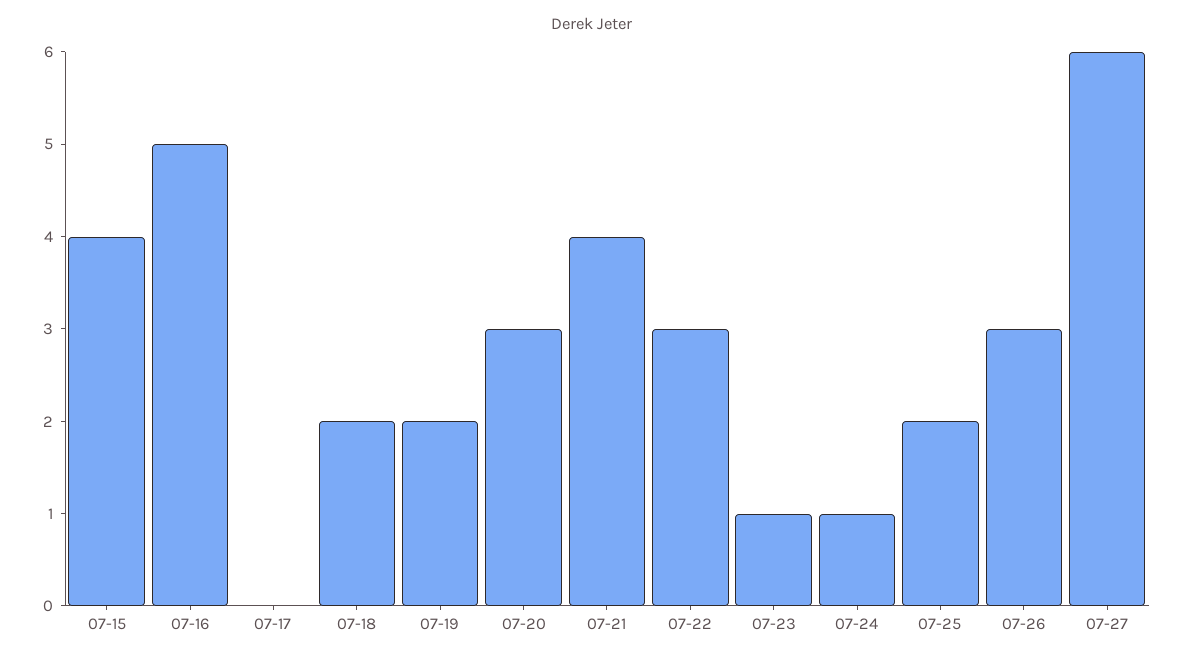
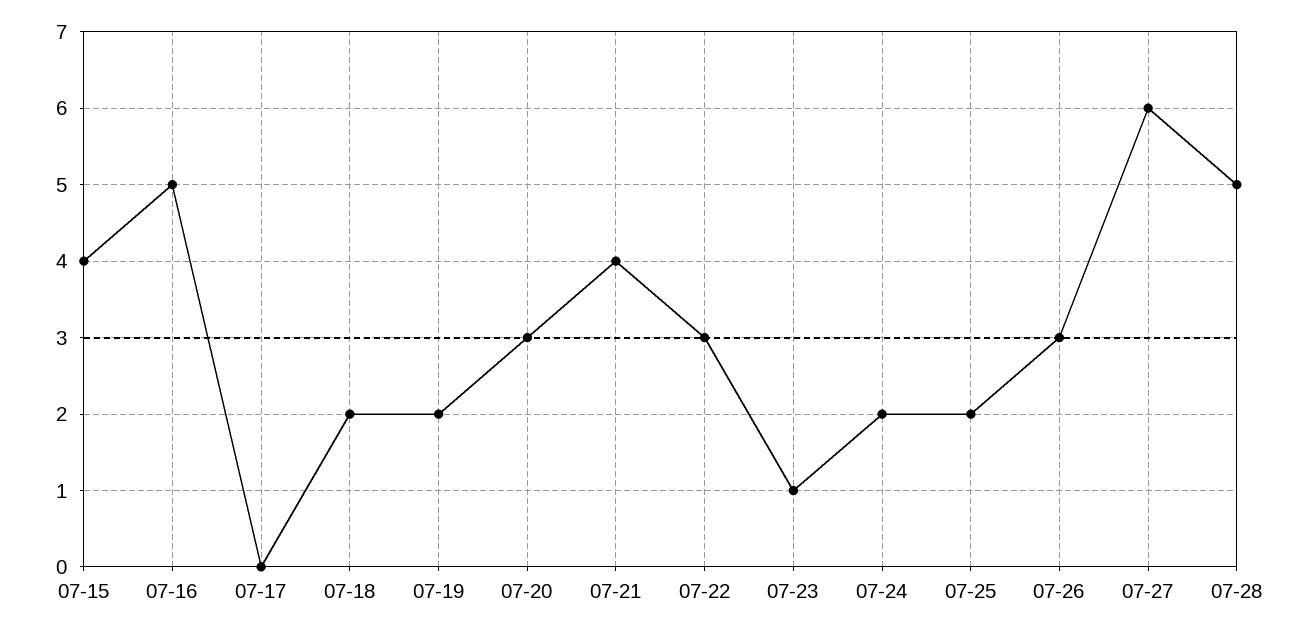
07-24: 1 -> 2
07-28: none -> 5

